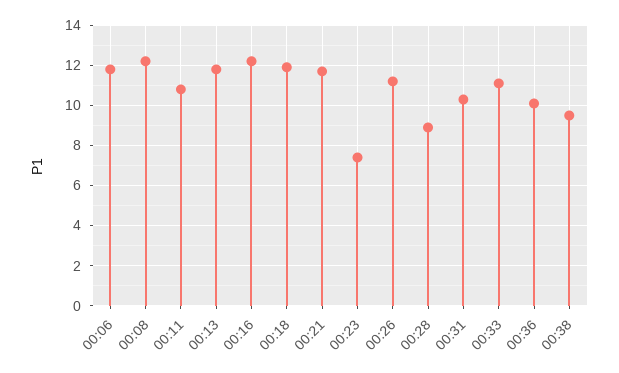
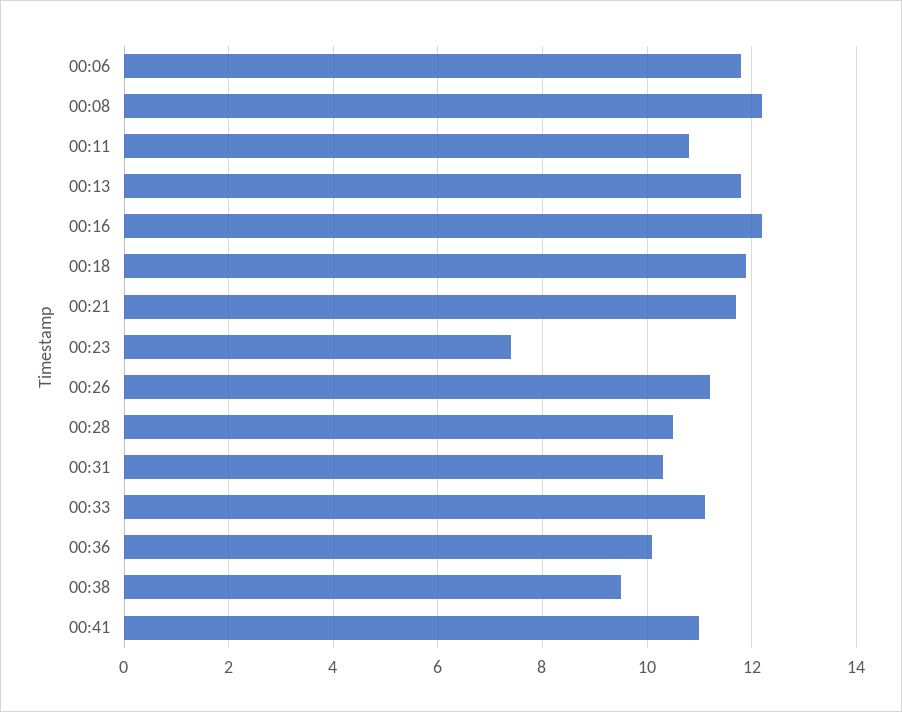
00:28: 9 -> 10.5
00:41: none -> 11

